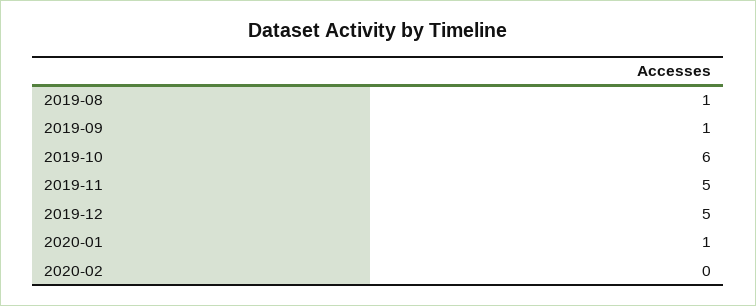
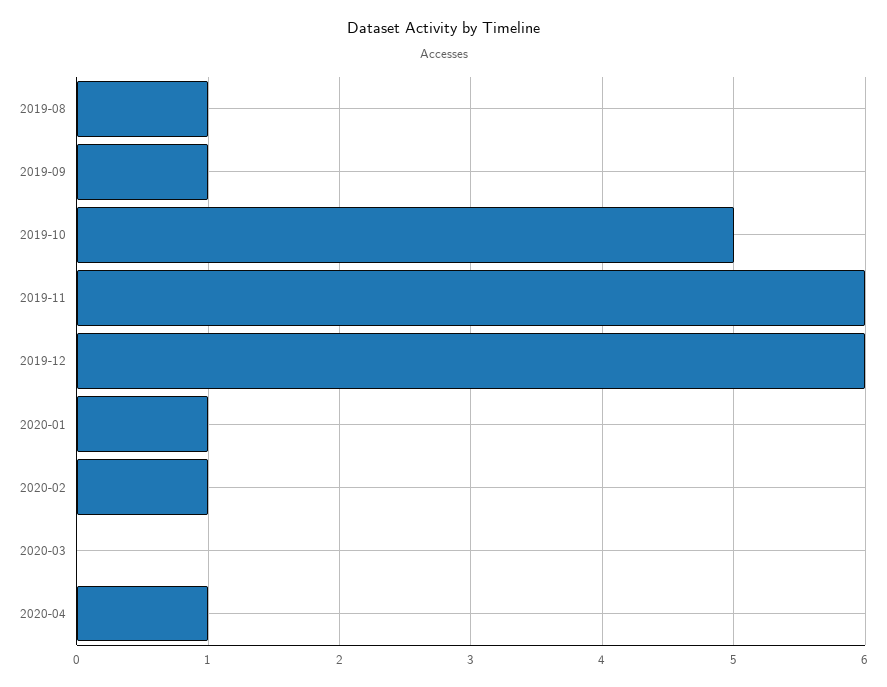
2019-10: 6 -> 5
2019-11: 5 -> 6
2019-12: 5 -> 6
2020-02: 0 -> 1
2020-03: none -> 0
2020-04: none -> 1

